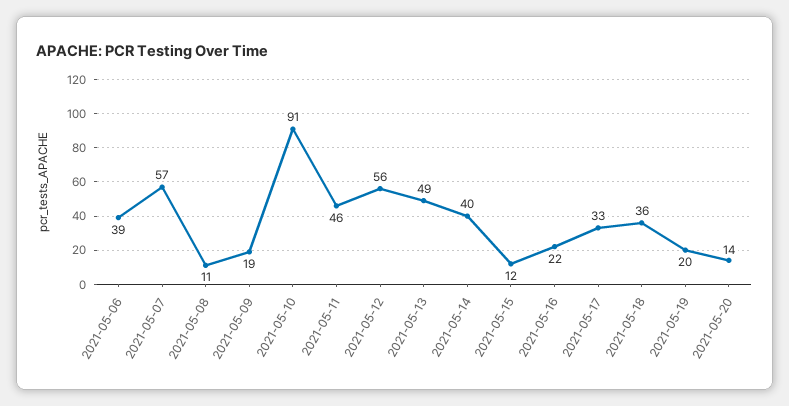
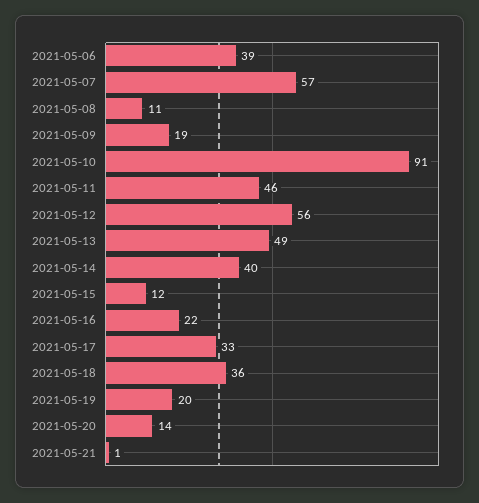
2021-05-21: none -> 1

